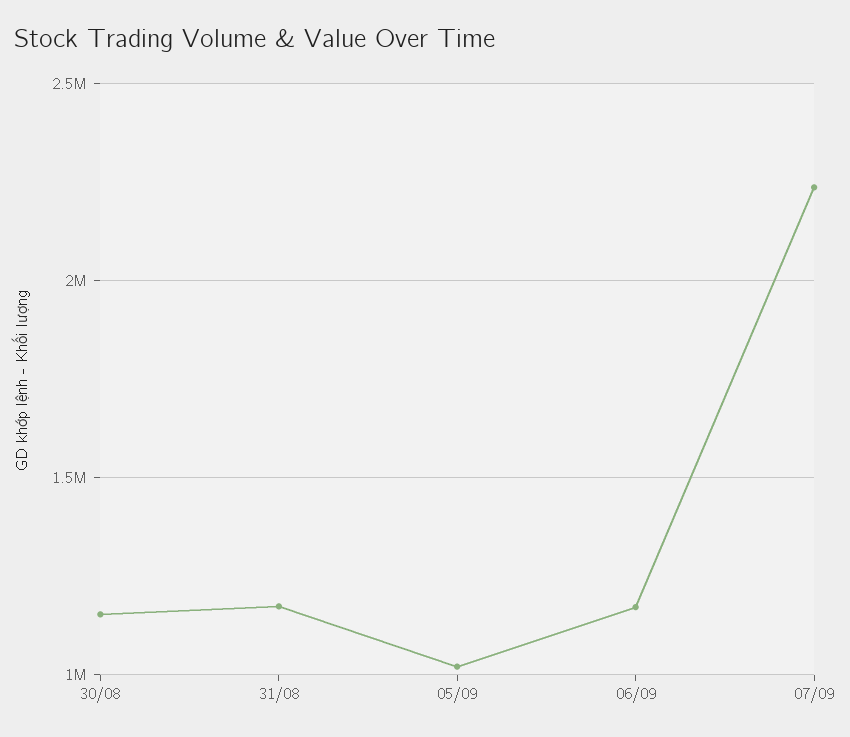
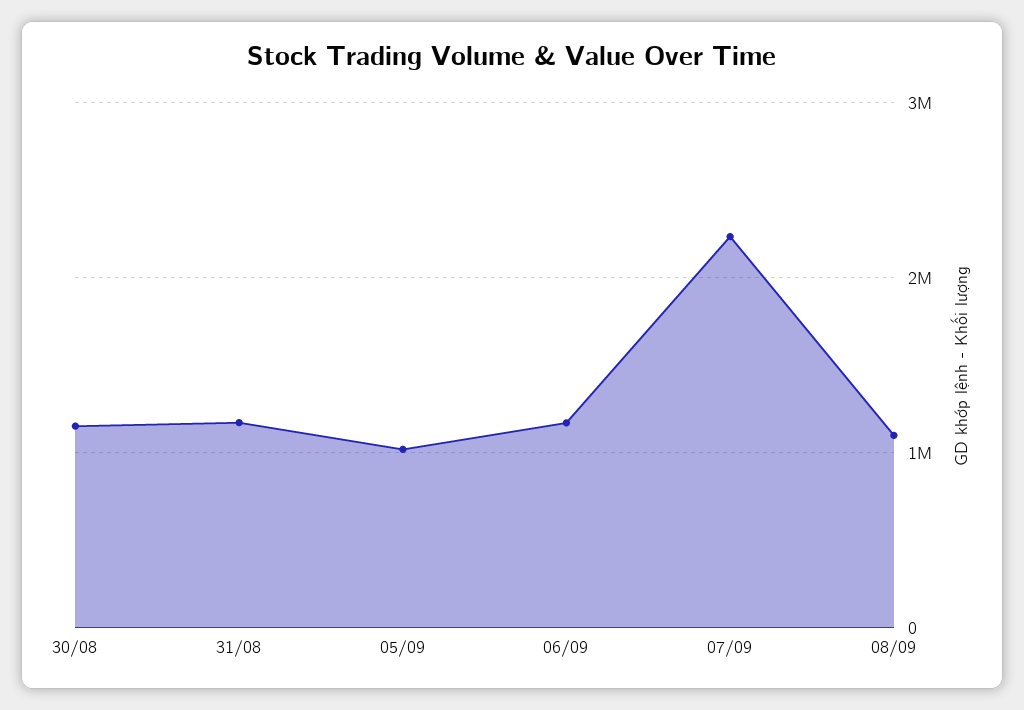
08/09: none -> 1100000

